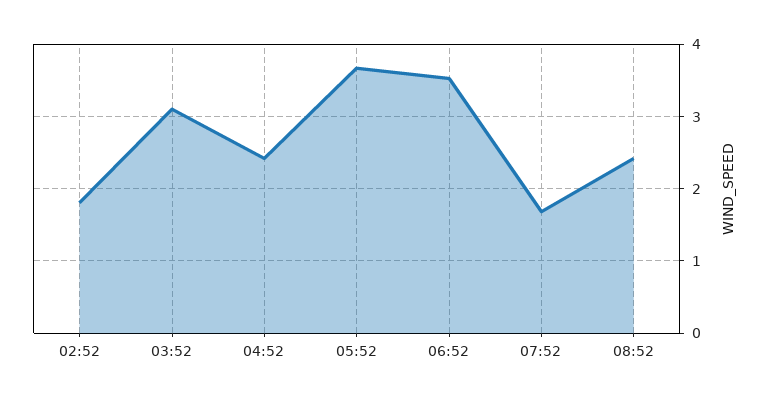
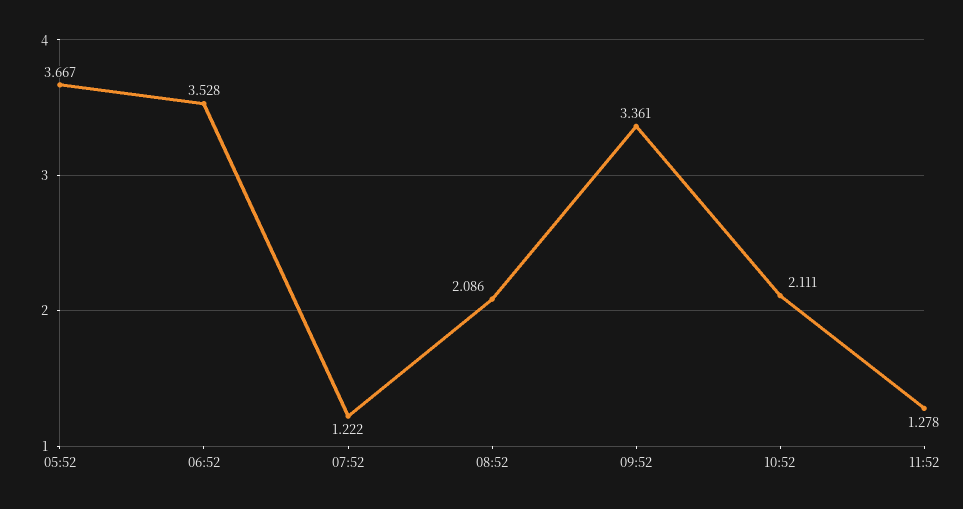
02:52: 1.8 -> none
03:52: 3.1 -> none
04:52: 2.4 -> none
07:52: 1.7 -> 1.222
08:52: 2.4 -> 2.086
09:52: none -> 3.361
10:52: none -> 2.111
11:52: none -> 1.278

